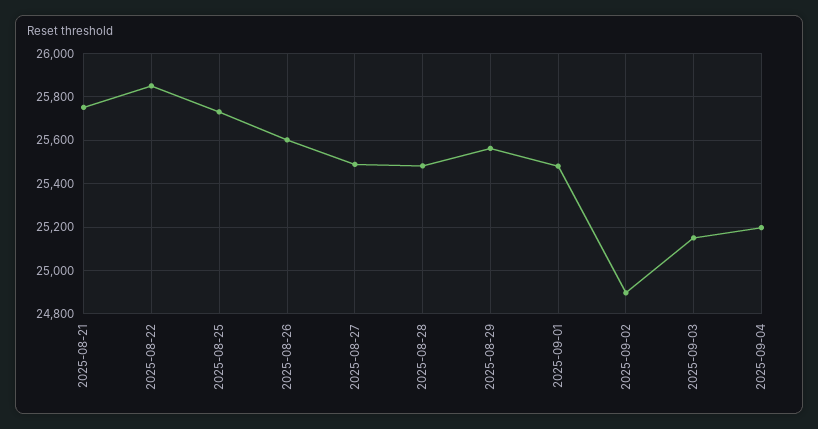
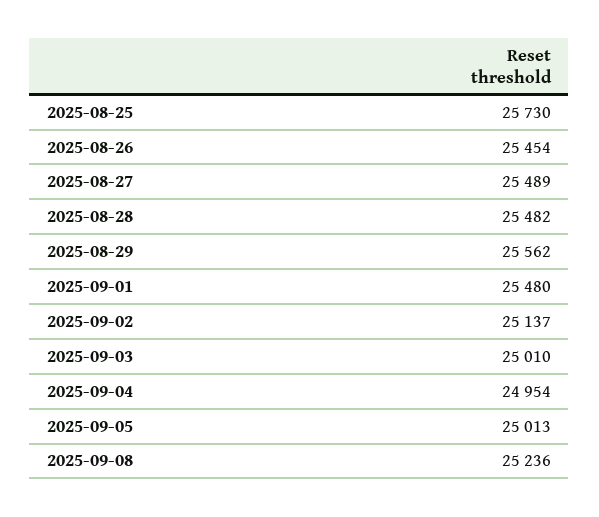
2025-08-21: 25750 -> none
2025-08-22: 25850 -> none
2025-08-26: 25600 -> 25454
2025-09-02: 24900 -> 25137
2025-09-03: 25150 -> 25010
2025-09-04: 25200 -> 24954
2025-09-05: none -> 25013
2025-09-08: none -> 25236

